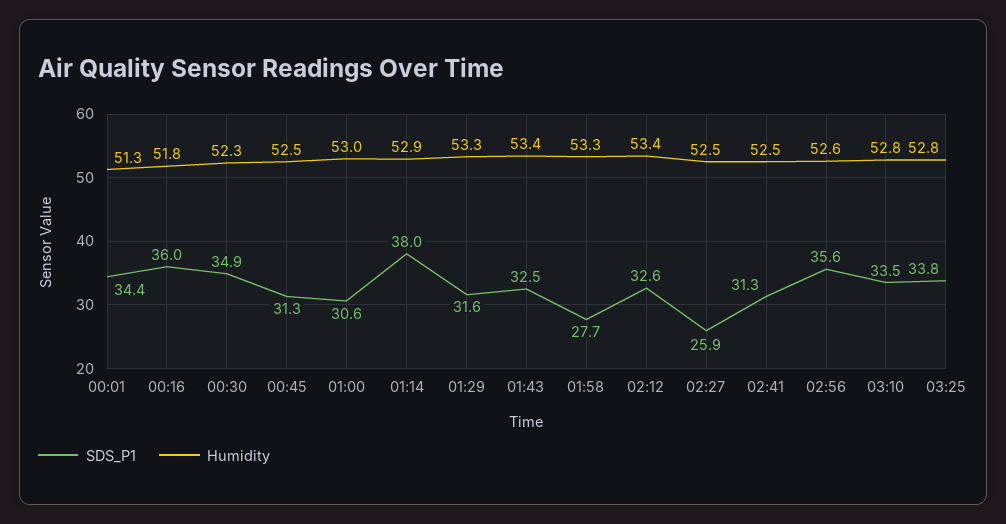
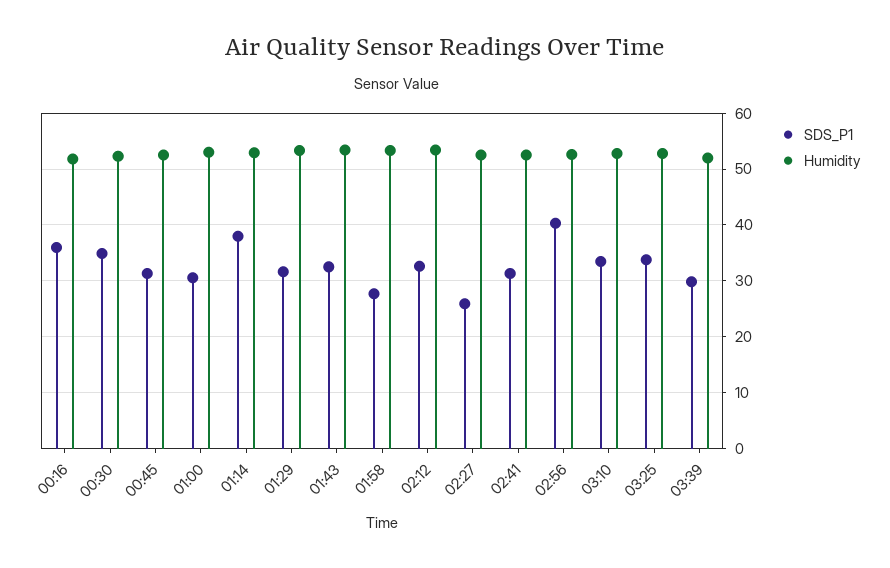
SDS_P1, 00:01: 34.4 -> none
Humidity, 00:01: 51.3 -> none
SDS_P1, 02:56: 35.6 -> 40
SDS_P1, 03:39: none -> 30
Humidity, 03:39: none -> 52

